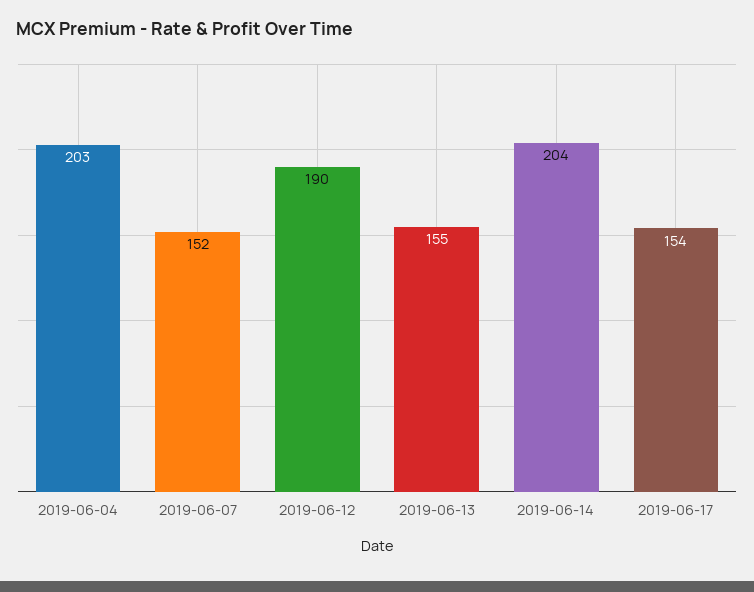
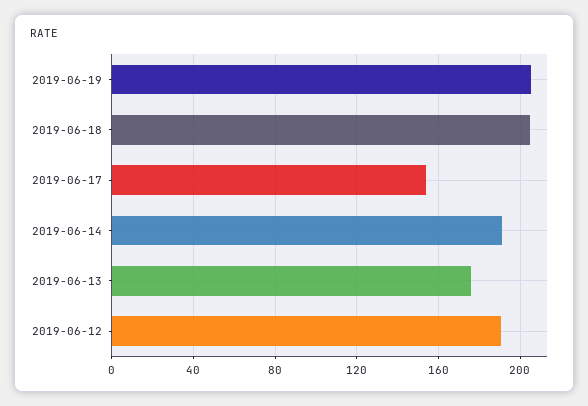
2019-06-04: 203 -> none
2019-06-07: 152 -> none
2019-06-13: 155 -> 175
2019-06-14: 204 -> 190
2019-06-19: none -> 205
2019-06-18: none -> 205

